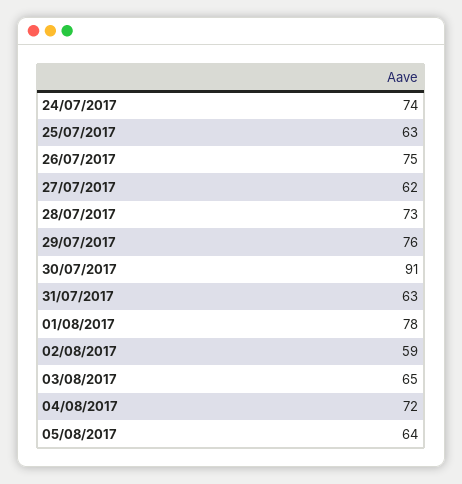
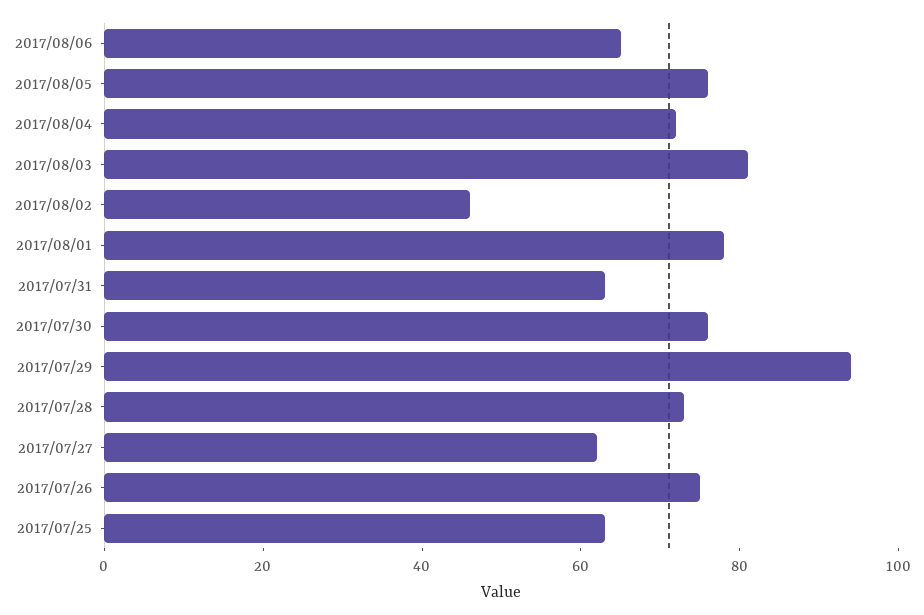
24/07/2017: 74 -> none
29/07/2017: 76 -> 95
30/07/2017: 91 -> 75
02/08/2017: 59 -> 45
03/08/2017: 65 -> 80
05/08/2017: 64 -> 75
2017/08/06: none -> 65

